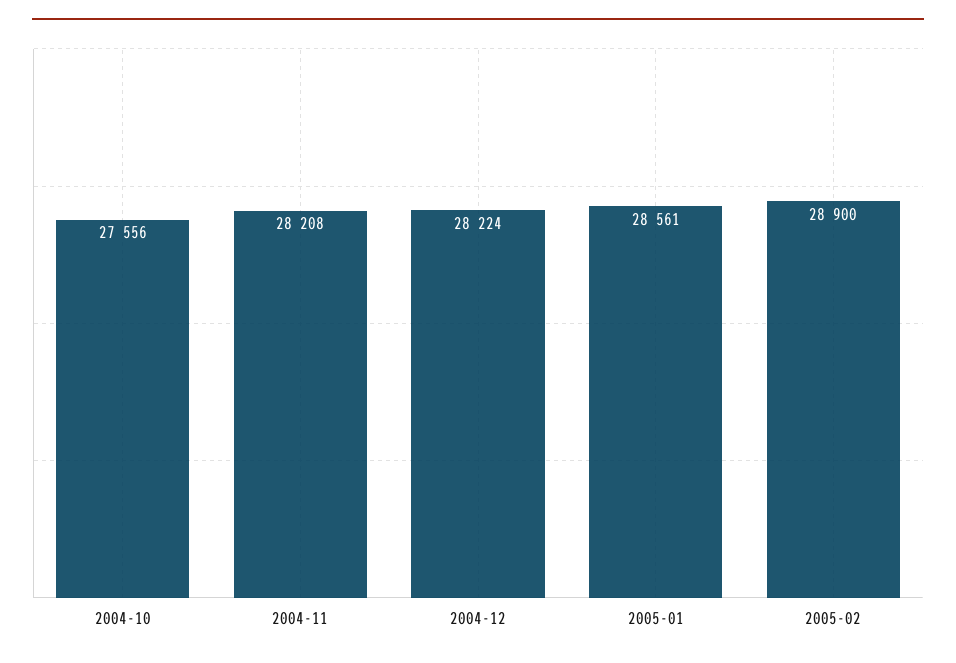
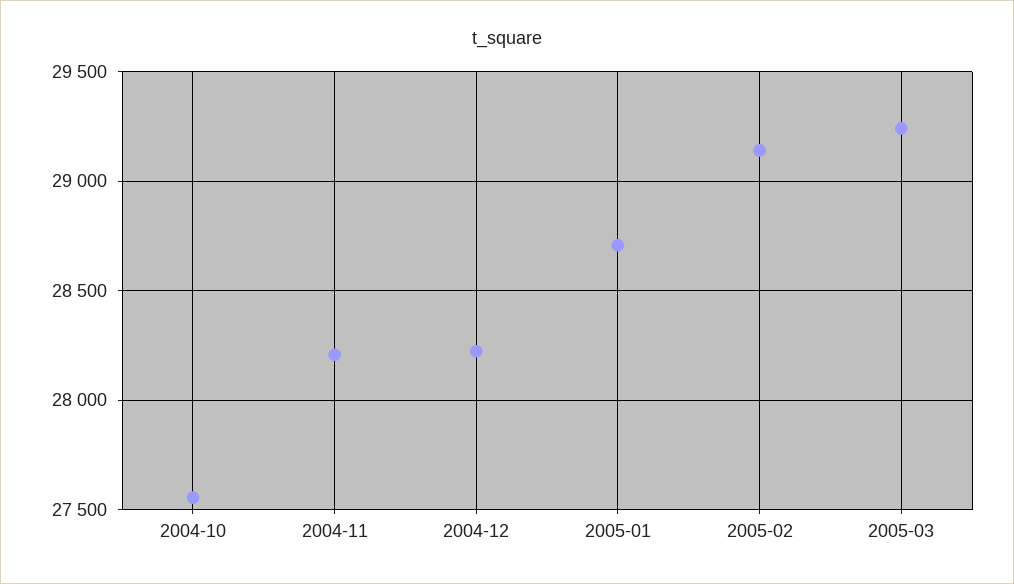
2005-01: 28561 -> 28700
2005-02: 28900 -> 29150
2005-03: none -> 29250

